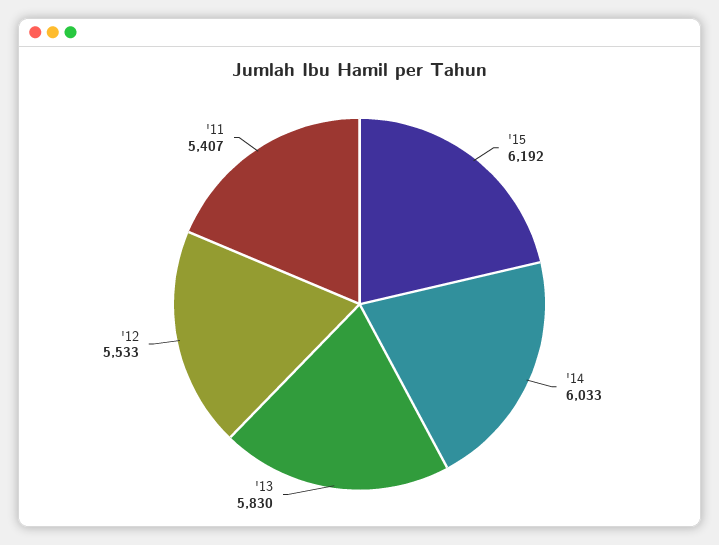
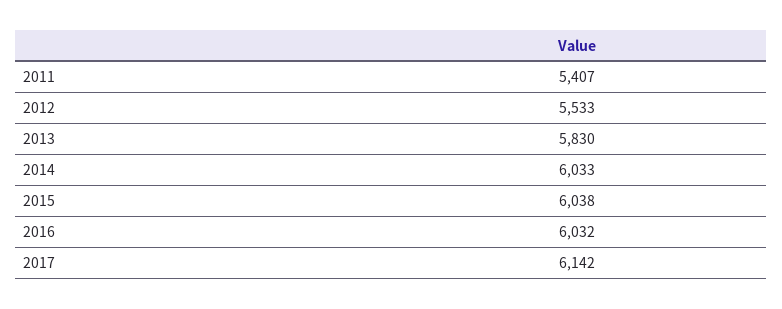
'15: 6192 -> 6038
2016: none -> 6032
2017: none -> 6142

